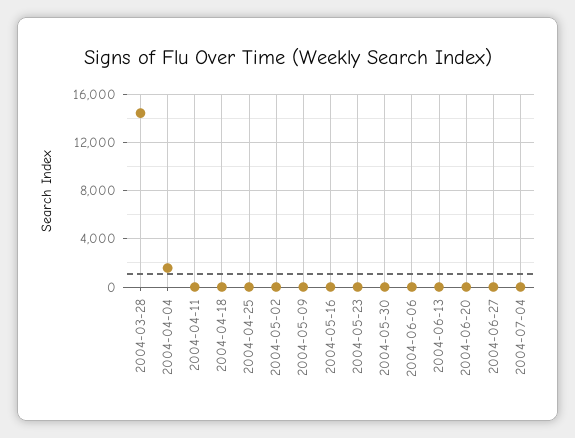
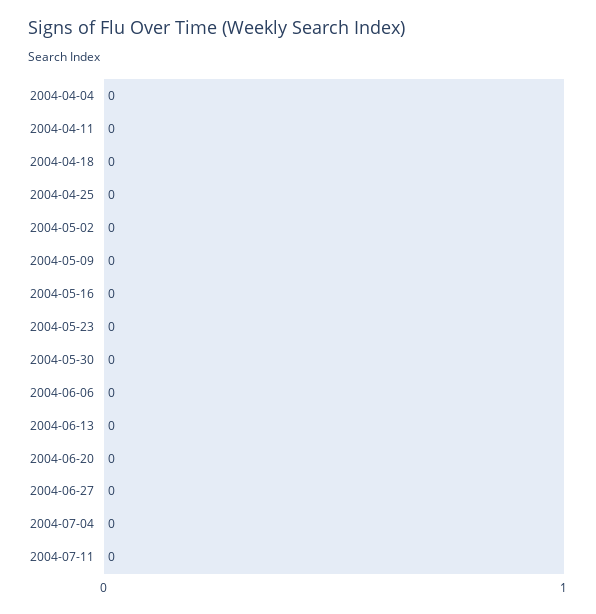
2004-03-28: 14500 -> none
2004-04-04: 1500 -> 0
2004-07-11: none -> 0

